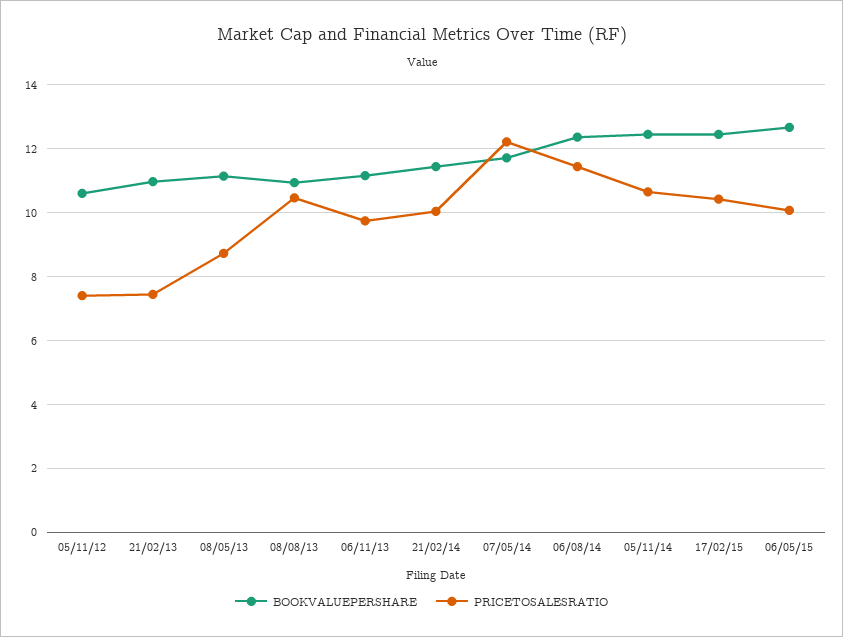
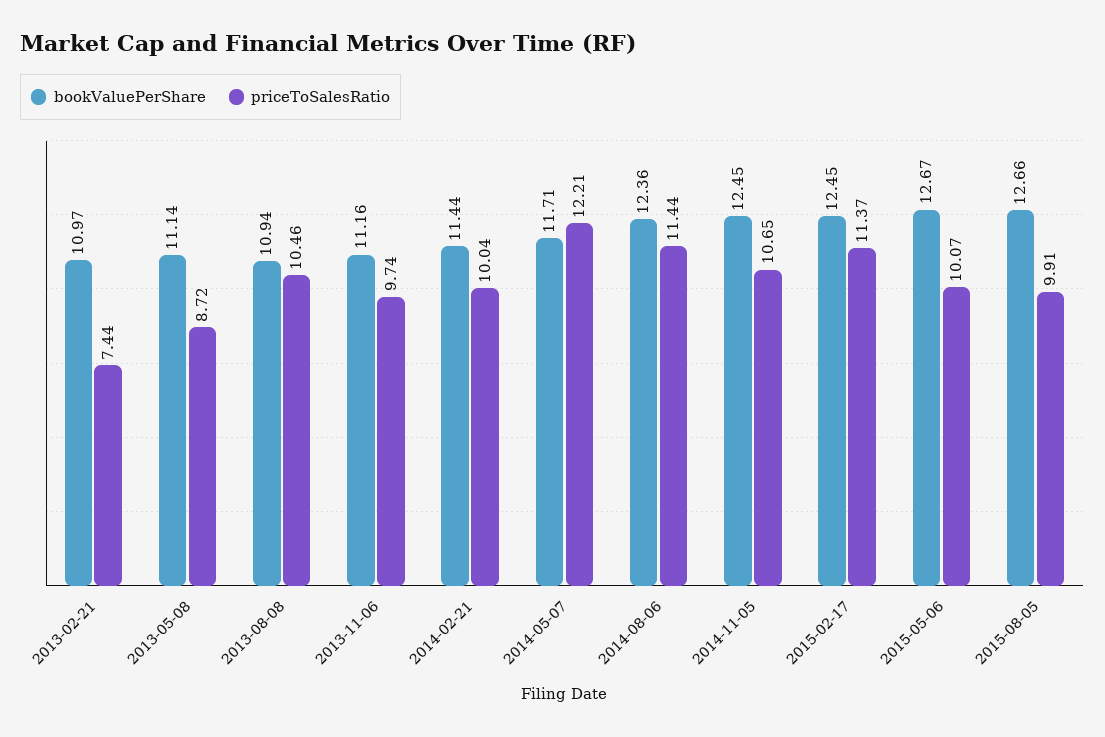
BOOKVALUEPERSHARE, 05/11/12: 10.6 -> none
PRICETOSALESRATIO, 05/11/12: 7.4 -> none
PRICETOSALESRATIO, 17/02/15: 10.4 -> 11.37
BOOKVALUEPERSHARE, 2015-08-05: none -> 12.66
PRICETOSALESRATIO, 2015-08-05: none -> 9.91

